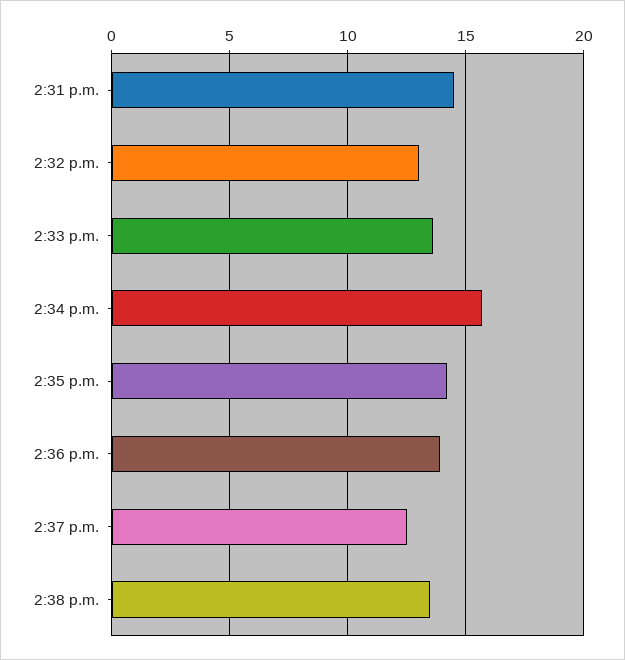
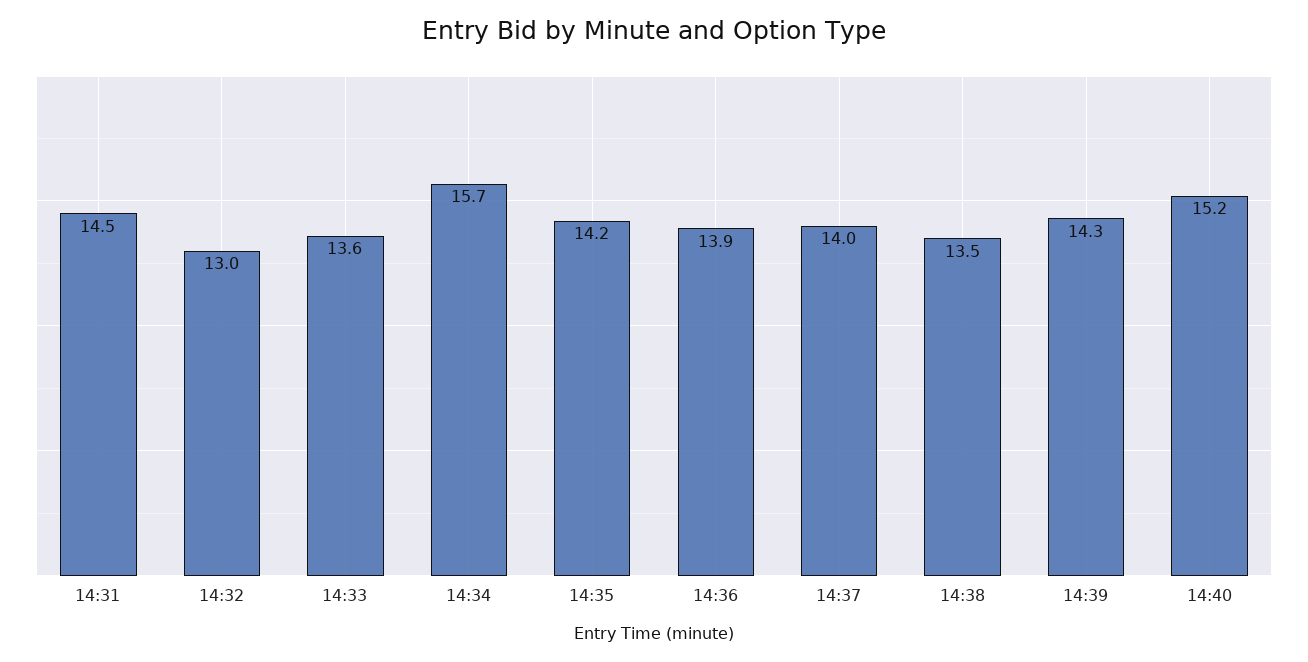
2:37 p.m.: 12.5 -> 14
14:39: none -> 14.3
14:40: none -> 15.2

